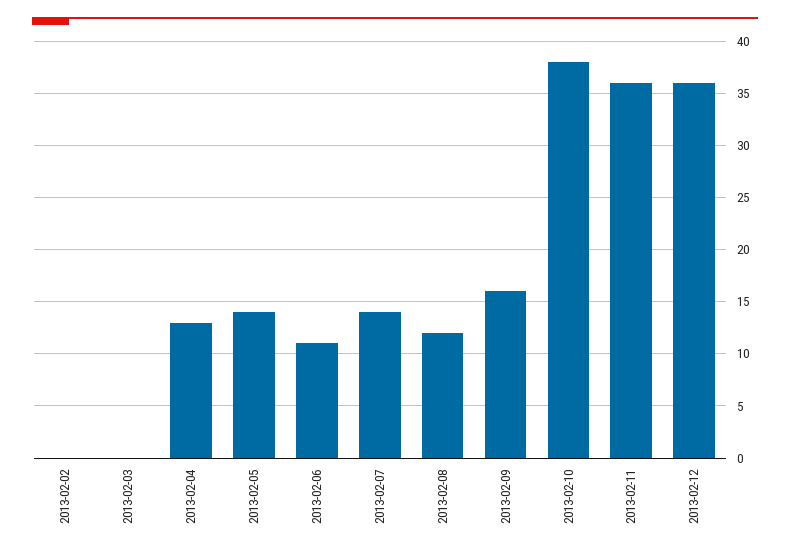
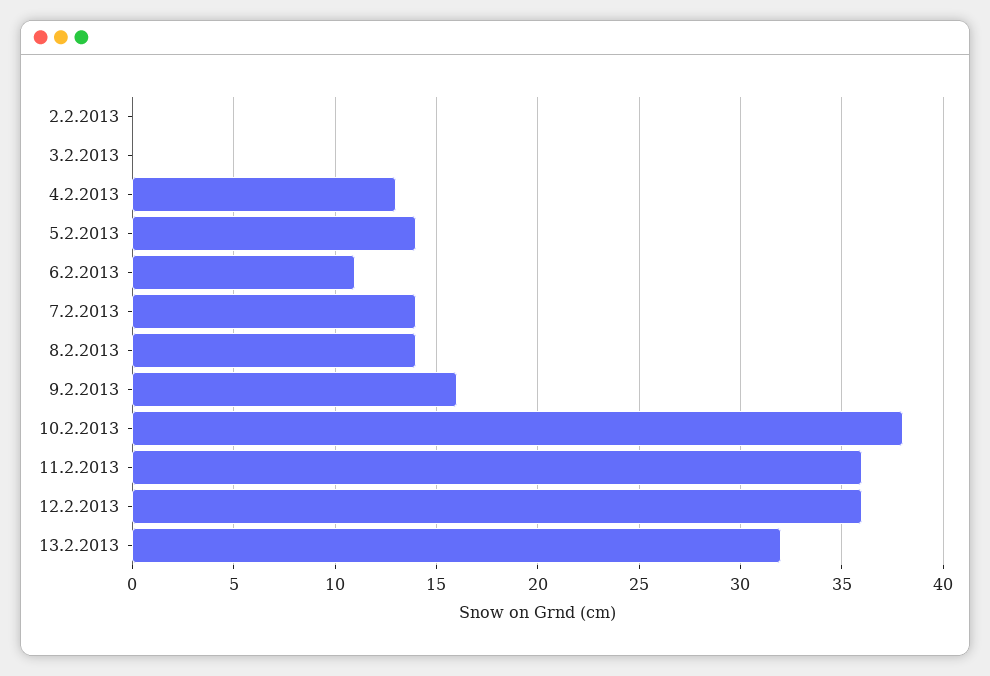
2013-02-08: 12 -> 14
13.2.2013: none -> 32

